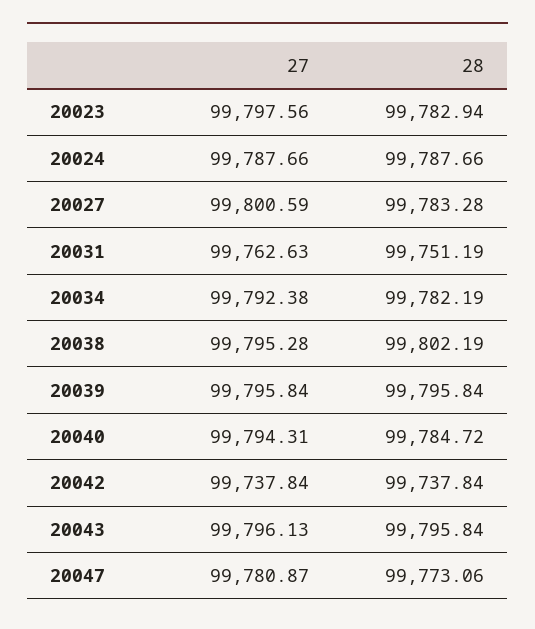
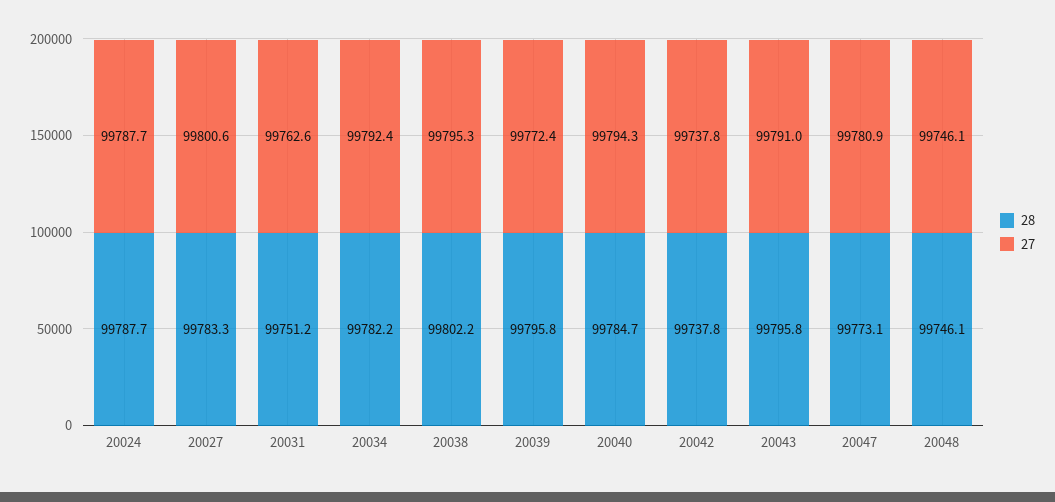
27, 20023: 99797.56 -> none
28, 20023: 99782.94 -> none
27, 20039: 99795.84 -> 99772.4
27, 20043: 99796.13 -> 99791
28, 20048: none -> 99746.1
27, 20048: none -> 99746.1

